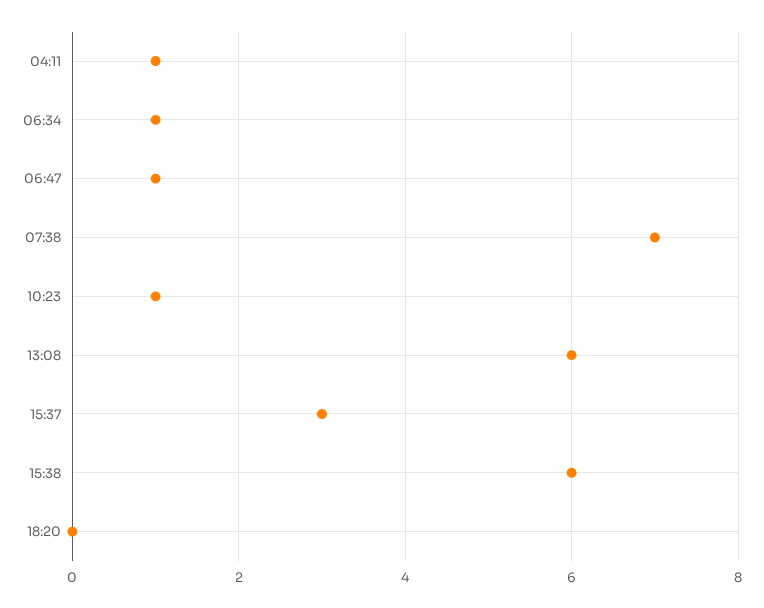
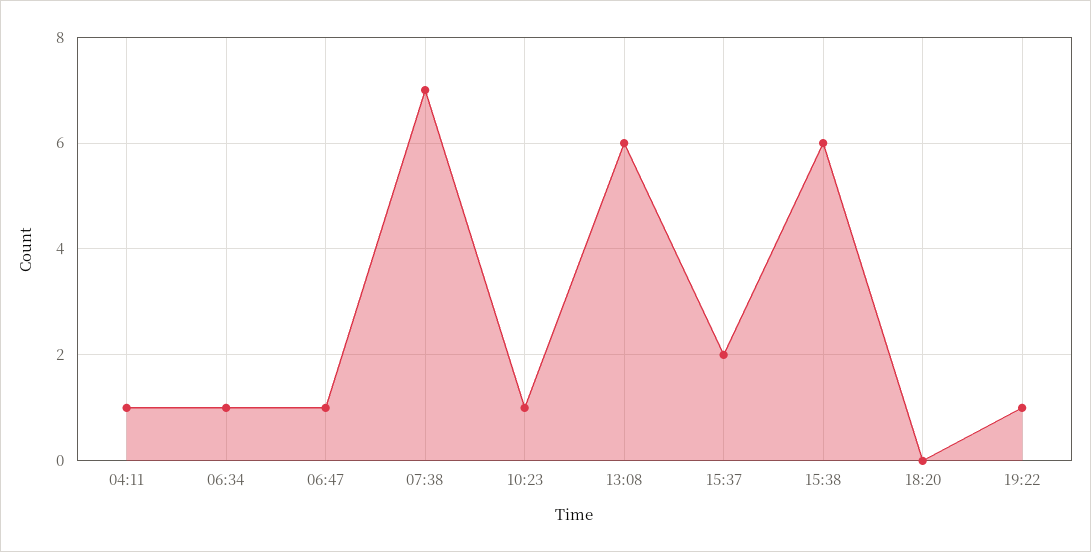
15:37: 3 -> 2
19:22: none -> 1

